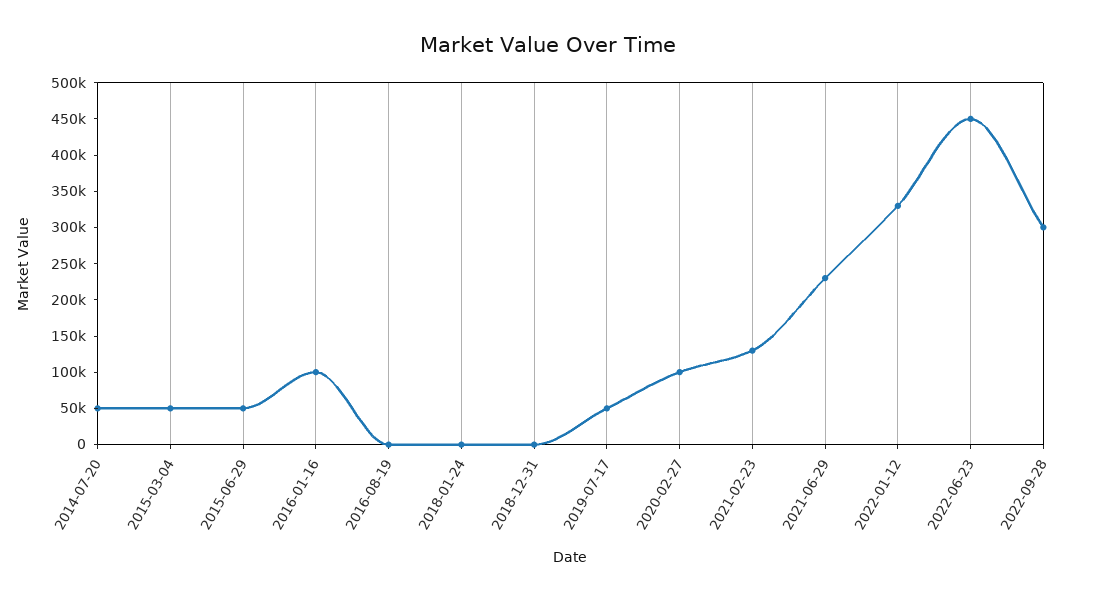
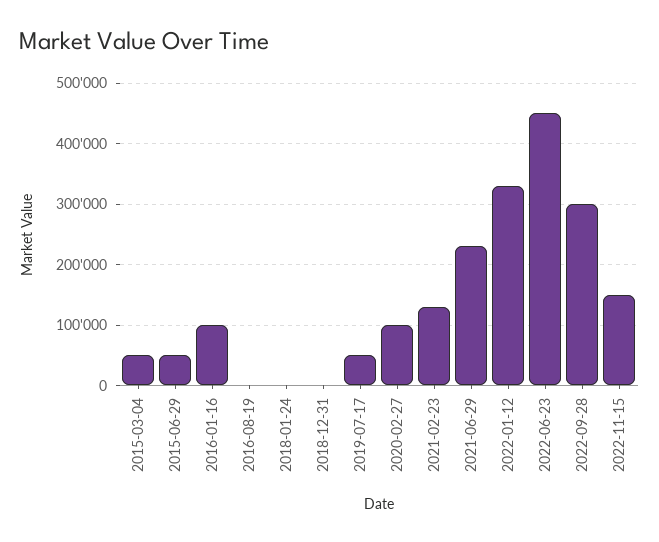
2014-07-20: 50000 -> none
2022-11-15: none -> 150000

